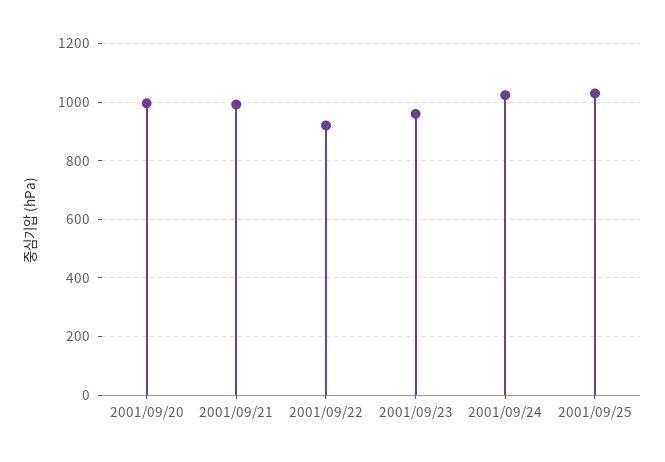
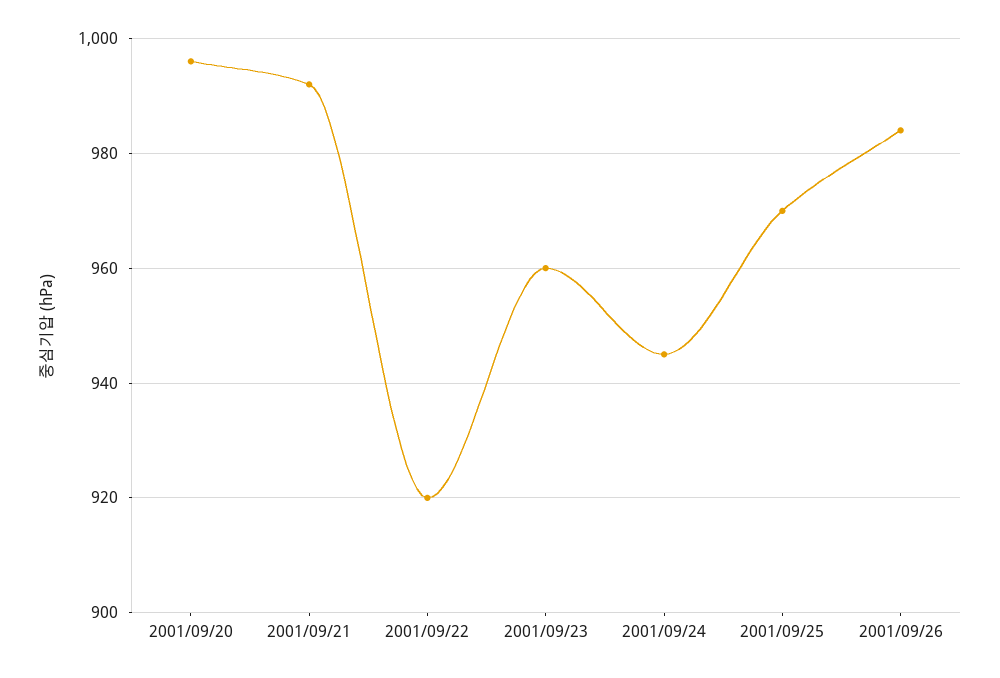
2001/09/24: 1025 -> 945
2001/09/25: 1025 -> 970
2001/09/26: none -> 985

